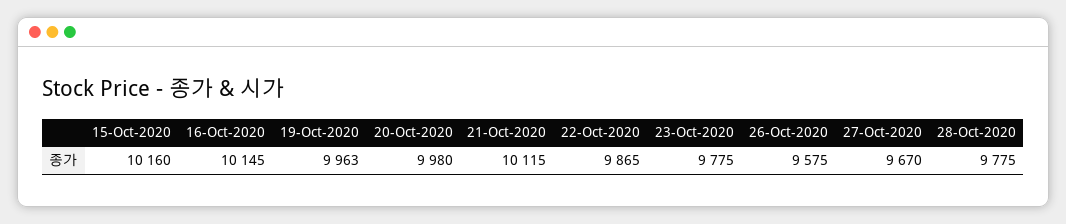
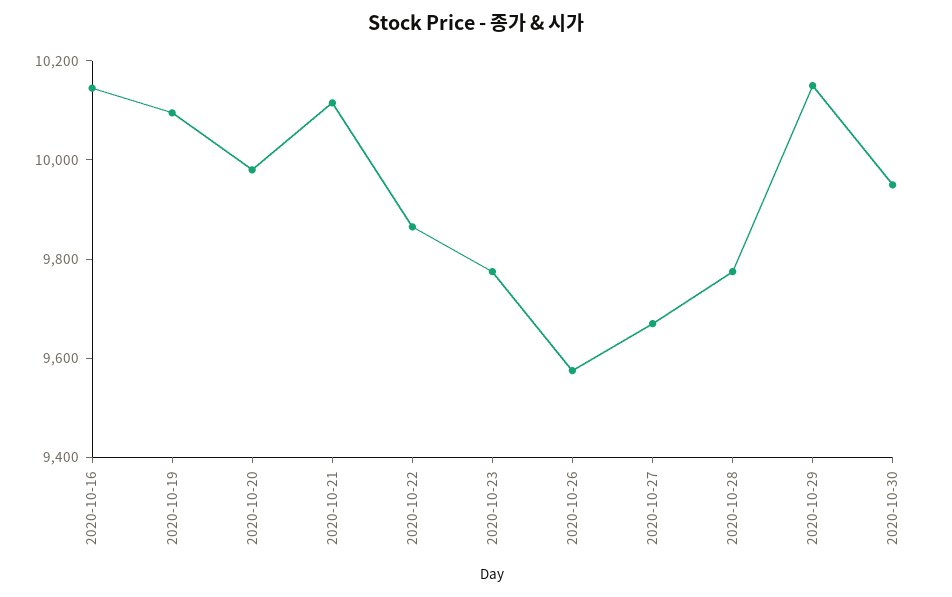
15-Oct-2020: 10160 -> none
19-Oct-2020: 9963 -> 10100
2020-10-29: none -> 10150
2020-10-30: none -> 9950

